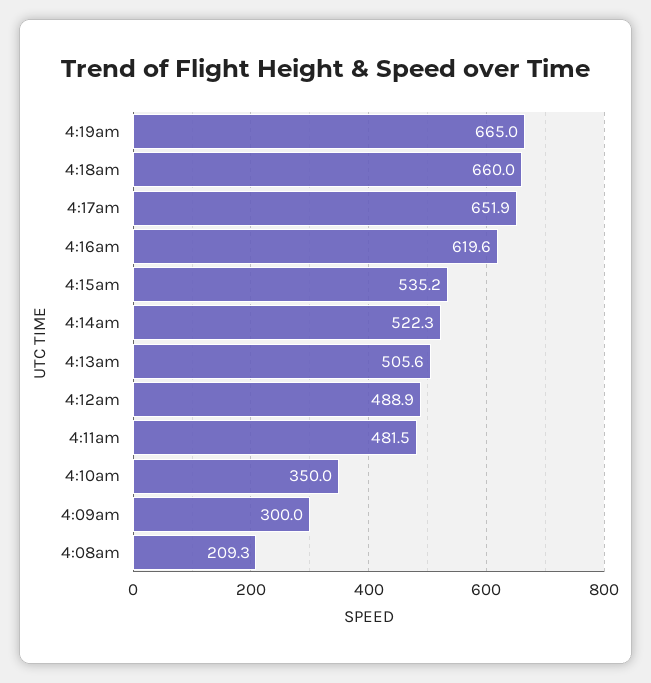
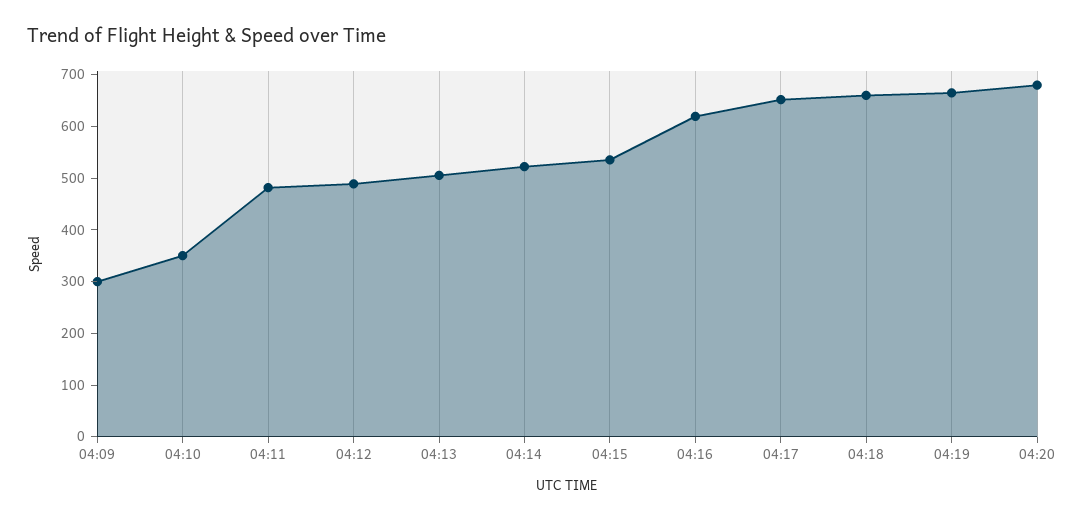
4:08am: 209.3 -> none
04:20: none -> 680

